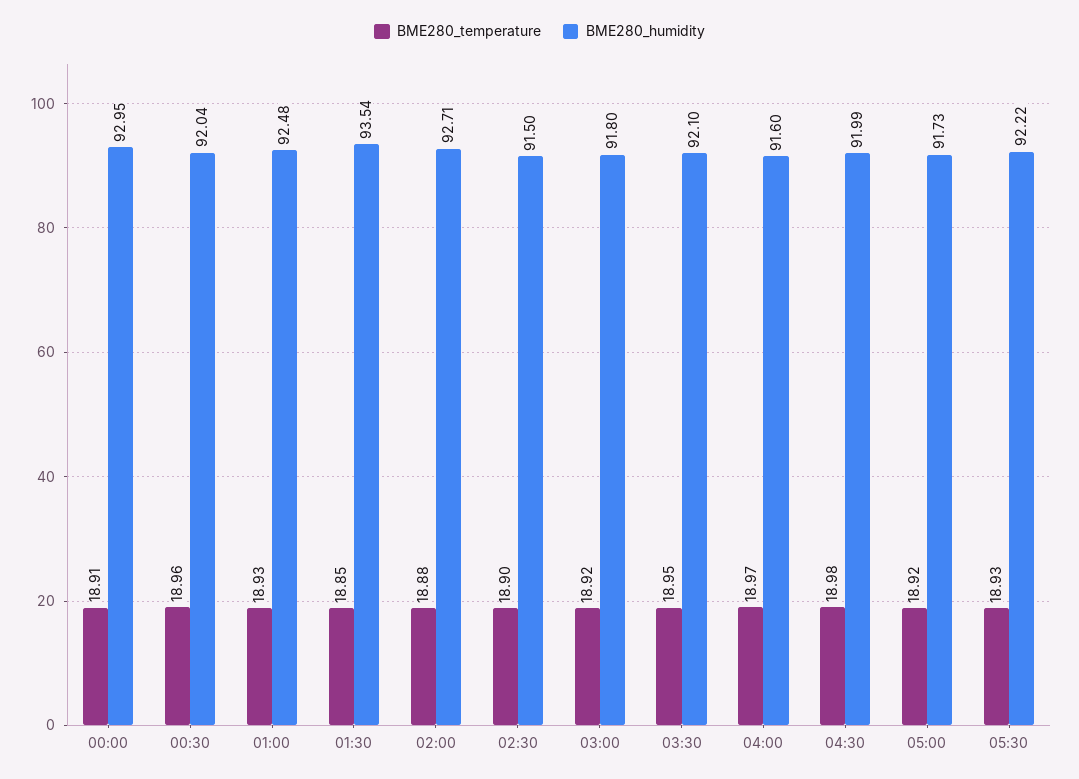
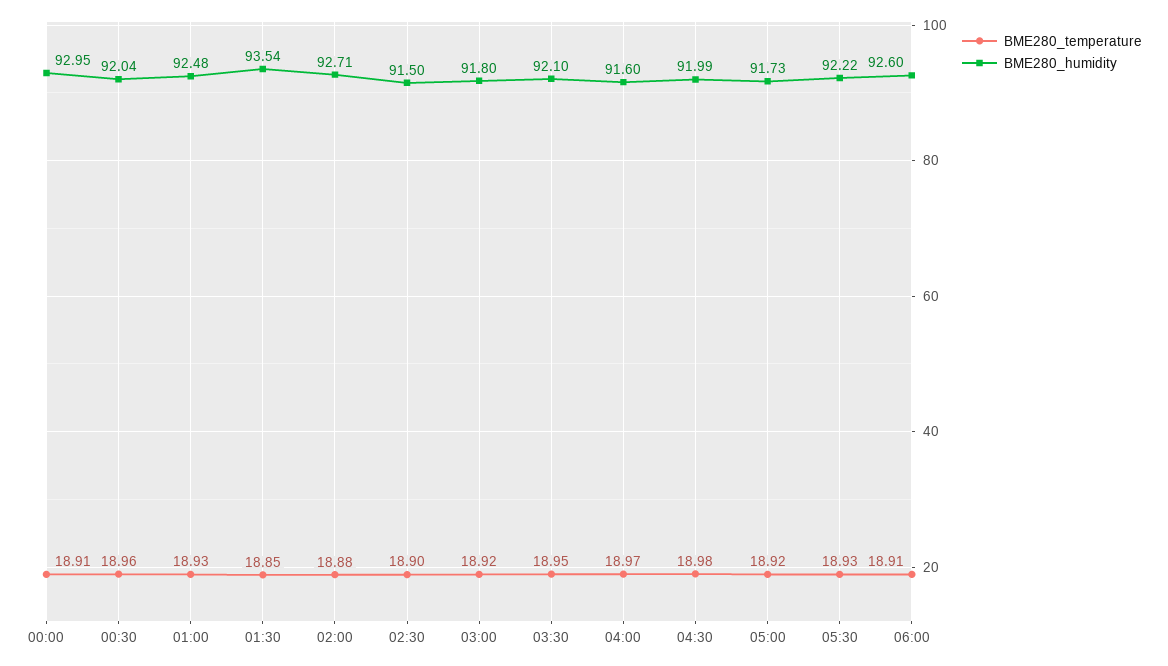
BME280_temperature, 06:00: none -> 18.91
BME280_humidity, 06:00: none -> 92.6

